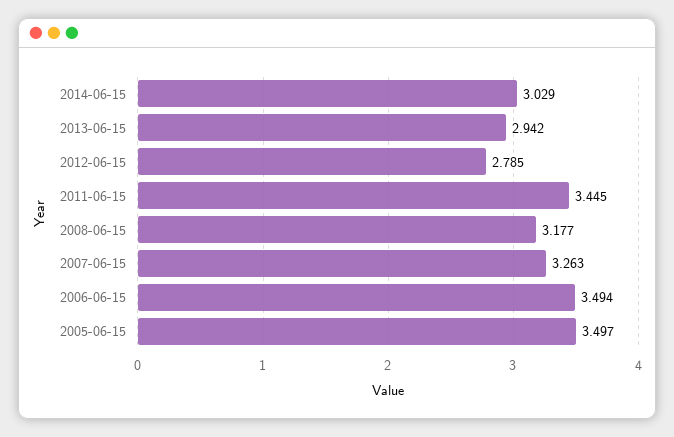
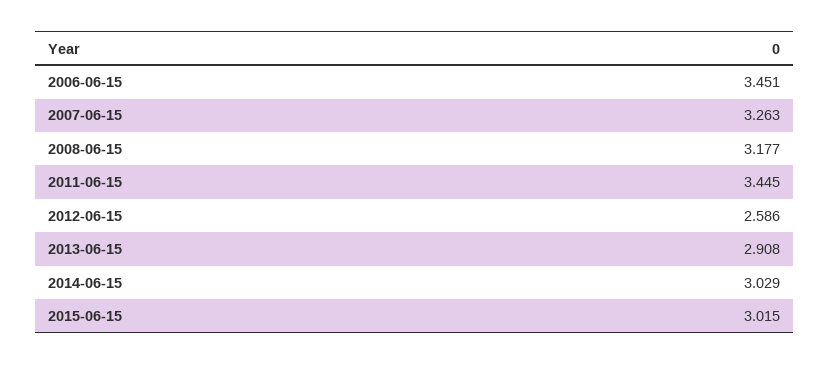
2013-06-15: 2.942 -> 2.908
2012-06-15: 2.785 -> 2.586
2006-06-15: 3.494 -> 3.451
2005-06-15: 3.497 -> none
2015-06-15: none -> 3.015

